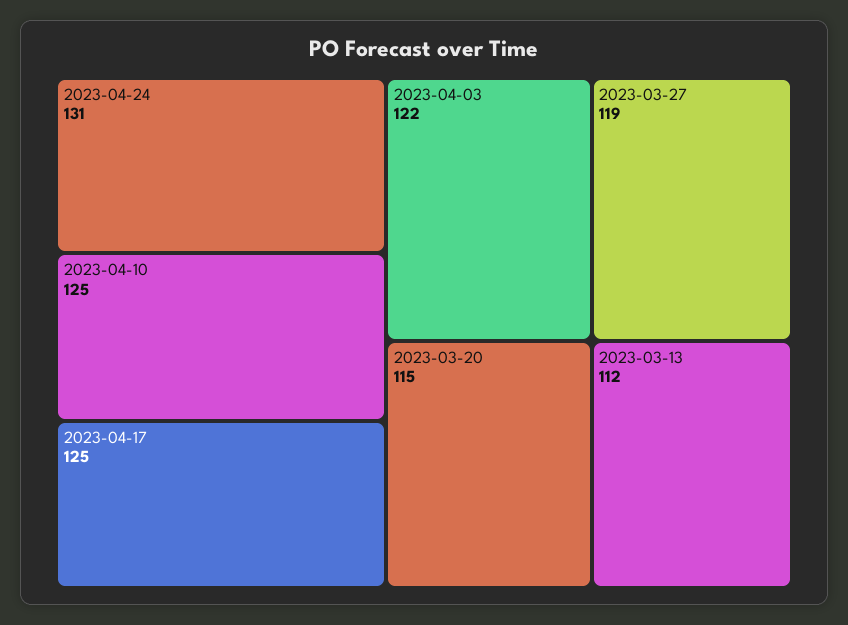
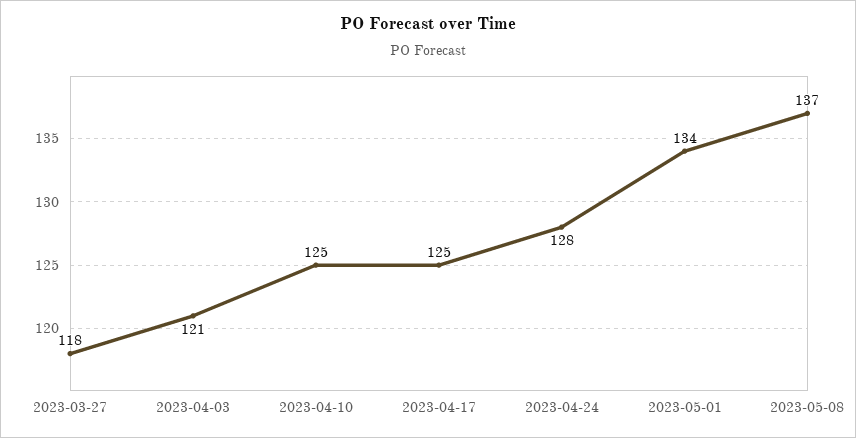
2023-04-24: 131 -> 128
2023-04-03: 122 -> 121
2023-03-27: 119 -> 118
2023-03-20: 115 -> none
2023-03-13: 112 -> none
2023-05-01: none -> 134
2023-05-08: none -> 137

